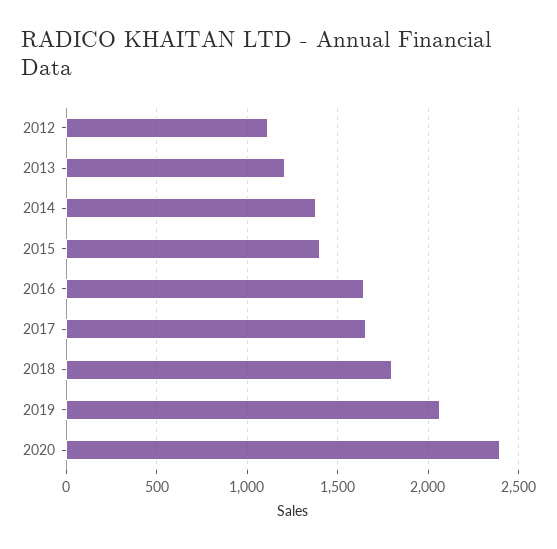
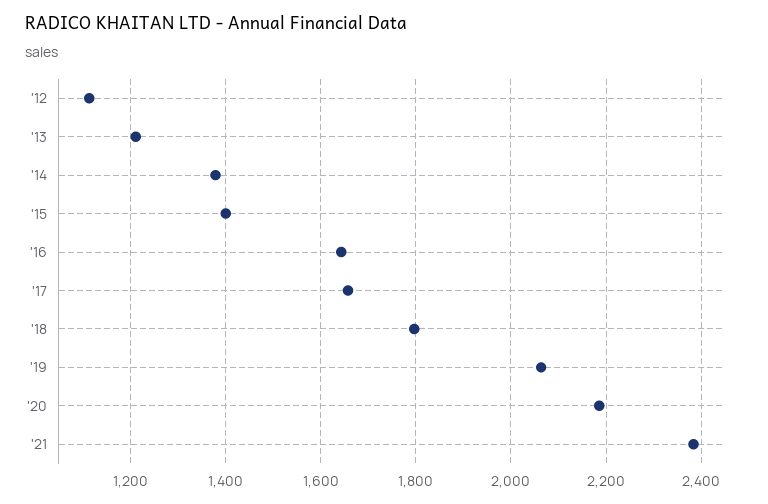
2020: 2400 -> 2180
'21: none -> 2380

